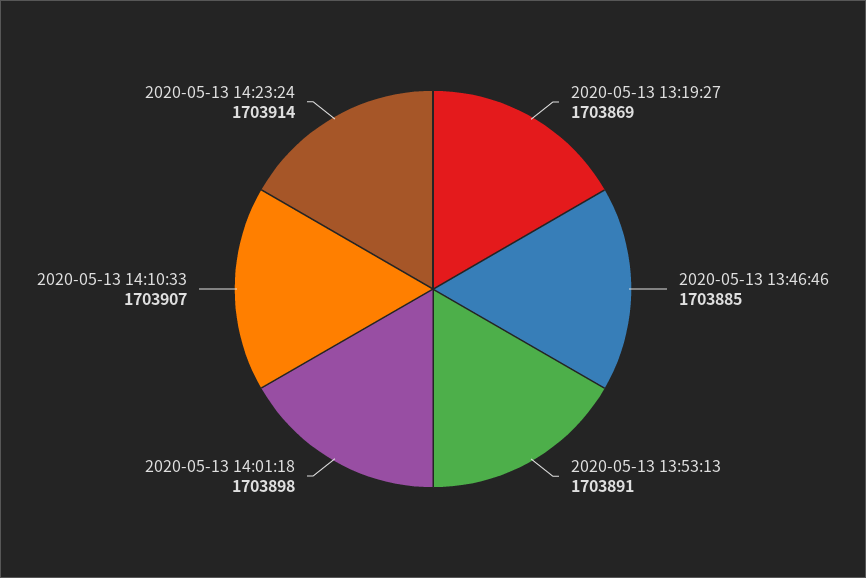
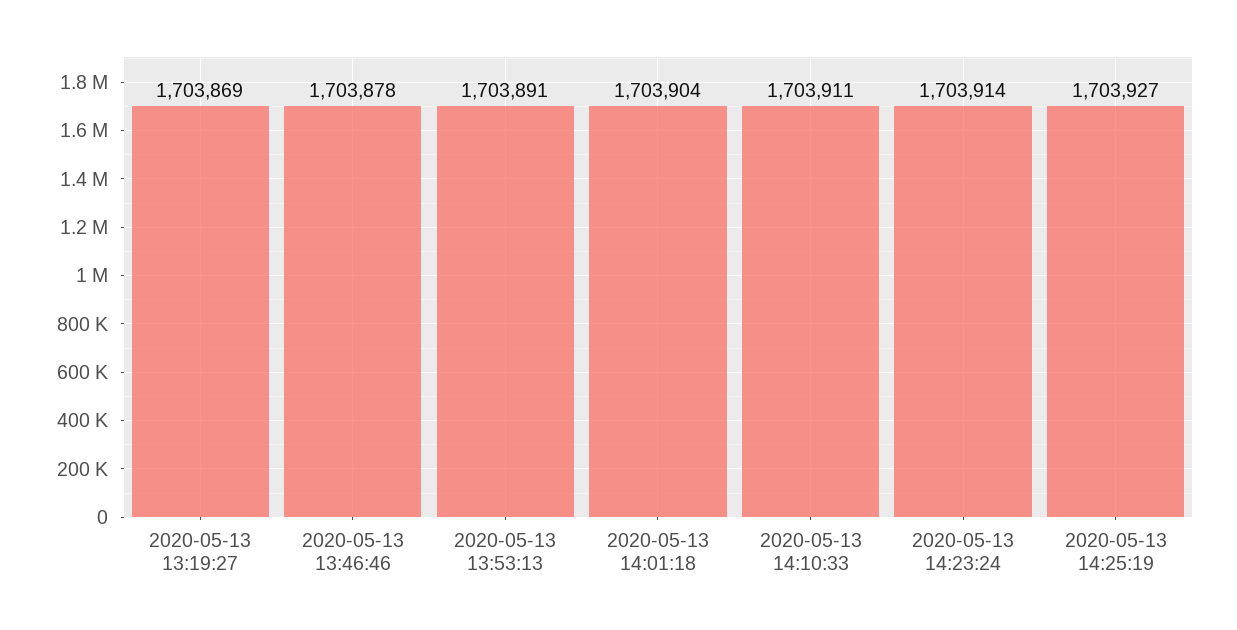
2020-05-13 13:46:46: 1703885 -> 1703878
2020-05-13 14:01:18: 1703898 -> 1703904
2020-05-13 14:10:33: 1703907 -> 1703911
2020-05-13 14:25:19: none -> 1703927

